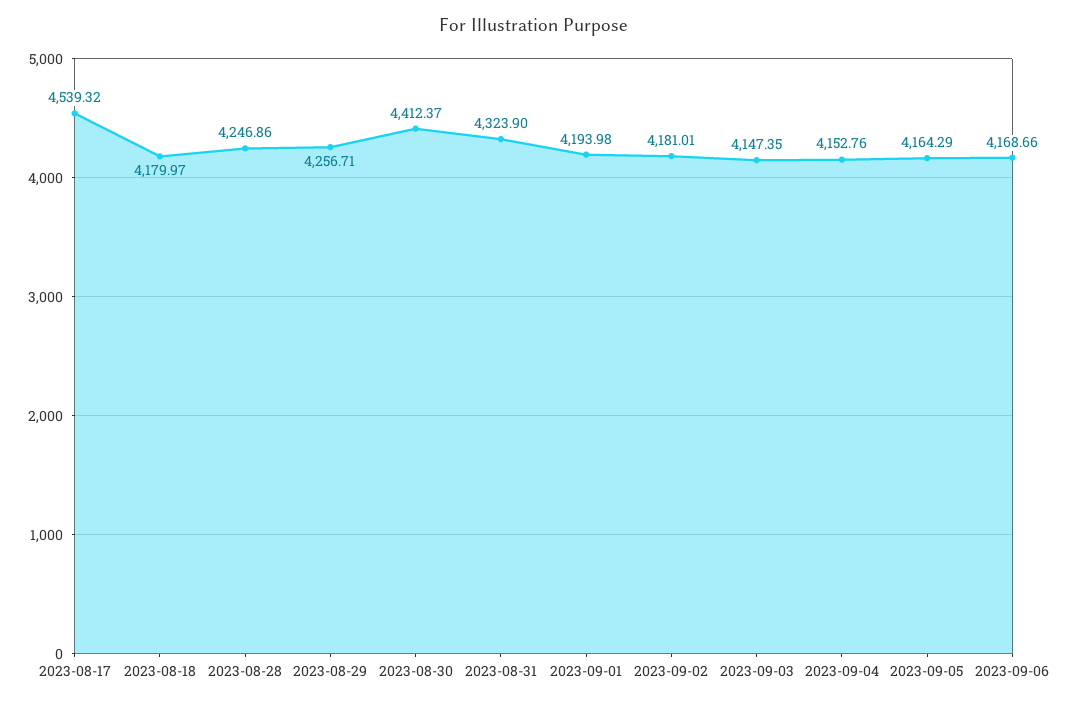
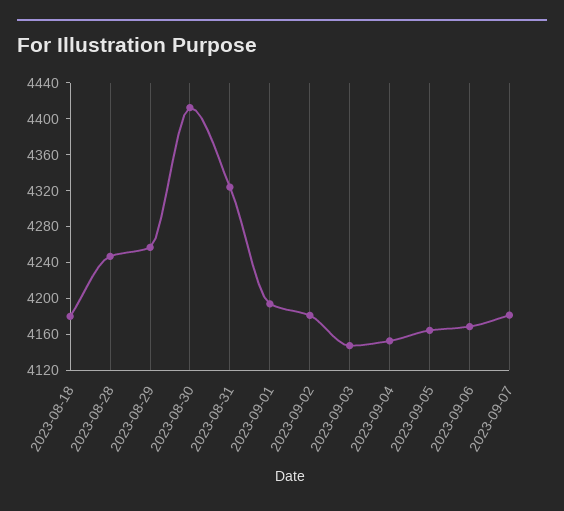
2023-08-17: 4539.32 -> none
2023-09-07: none -> 4180

